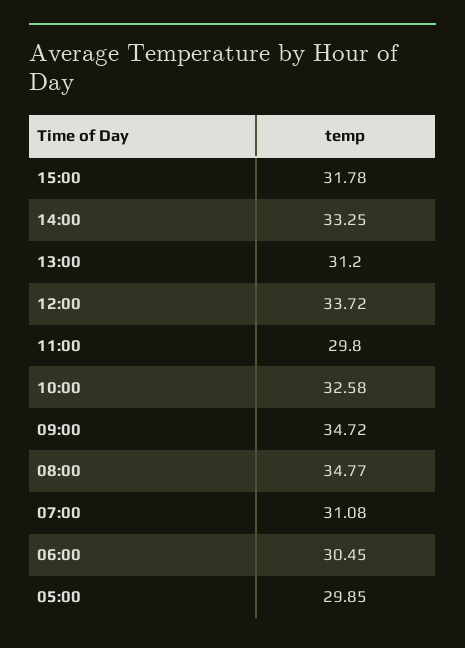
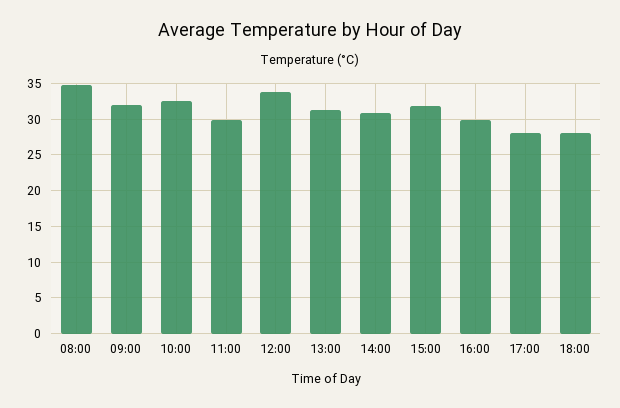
14:00: 33.25 -> 31
09:00: 34.72 -> 32
07:00: 31.08 -> none
06:00: 30.45 -> none
05:00: 29.85 -> none
16:00: none -> 30
17:00: none -> 28
18:00: none -> 28

